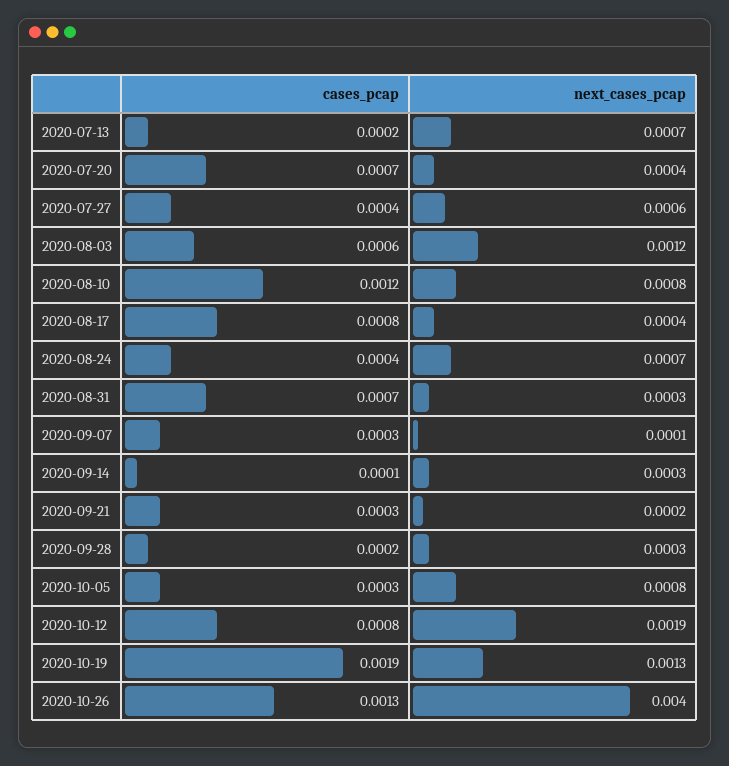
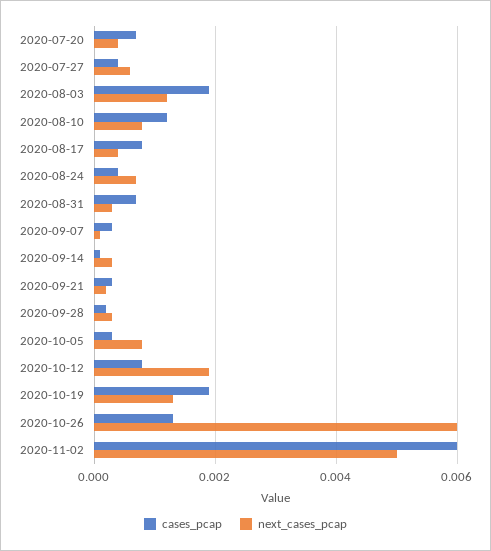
cases_pcap, 2020-07-13: 0.0002 -> none
next_cases_pcap, 2020-07-13: 0.0007 -> none
cases_pcap, 2020-08-03: 0.0006 -> 0.002
next_cases_pcap, 2020-10-26: 0.004 -> 0.006
cases_pcap, 2020-11-02: none -> 0.006
next_cases_pcap, 2020-11-02: none -> 0.005

